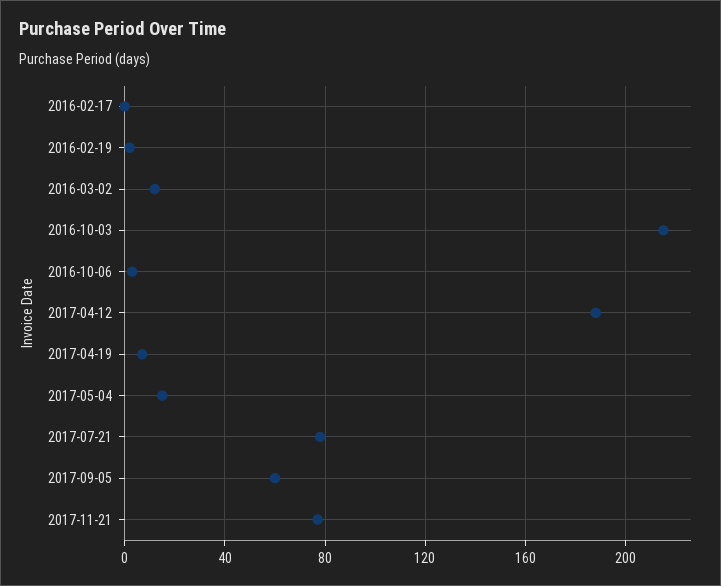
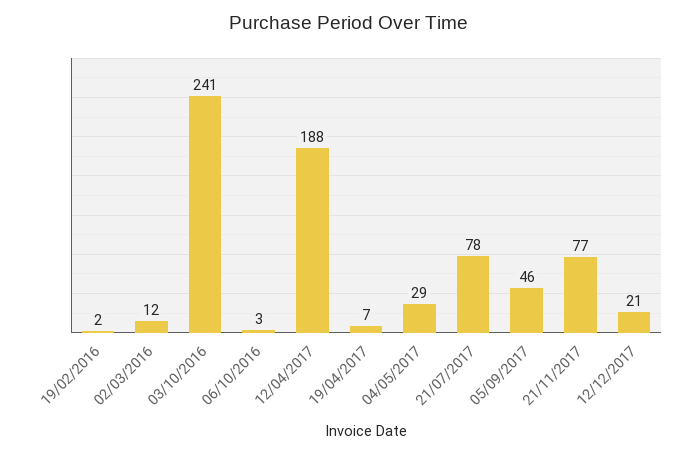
2016-02-17: 0 -> none
2016-10-03: 215 -> 241
2017-05-04: 15 -> 29
2017-09-05: 60 -> 46
12/12/2017: none -> 21

